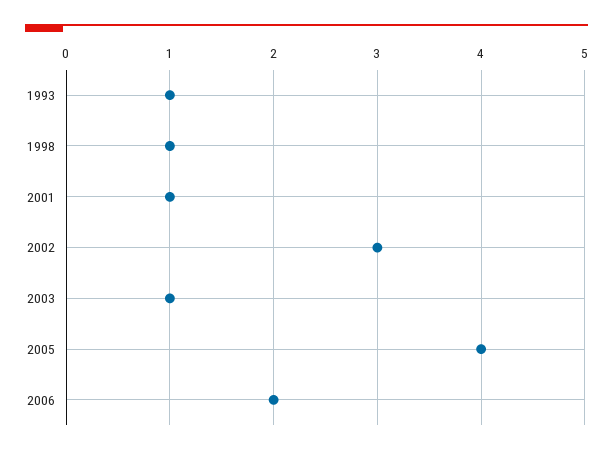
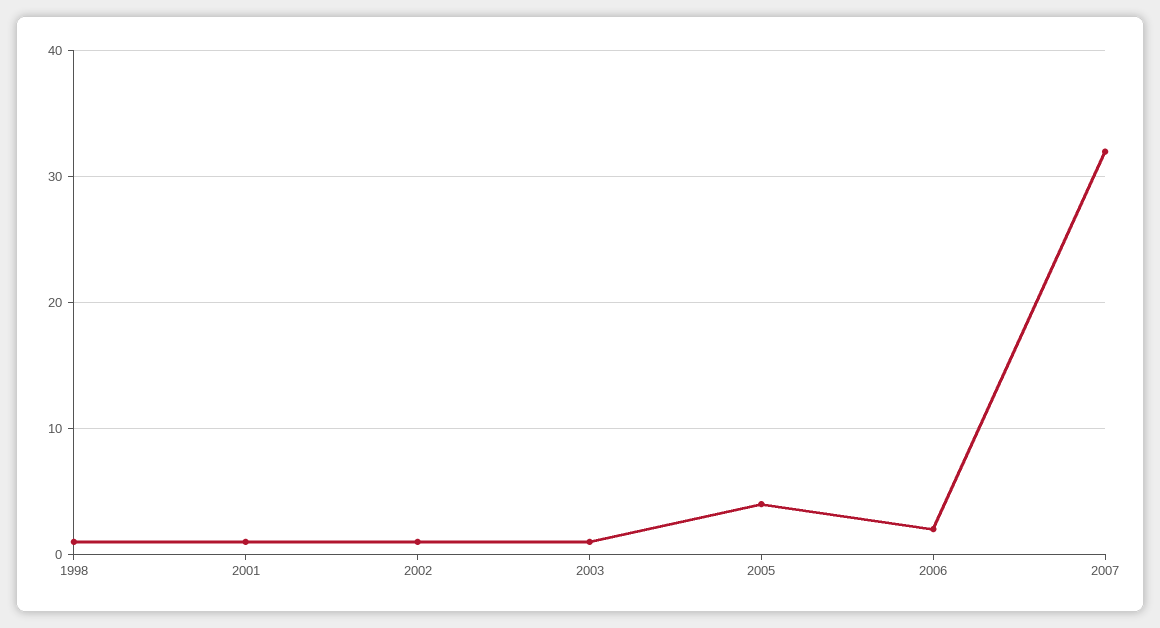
1993: 1 -> none
2002: 3 -> 1
2007: none -> 32

